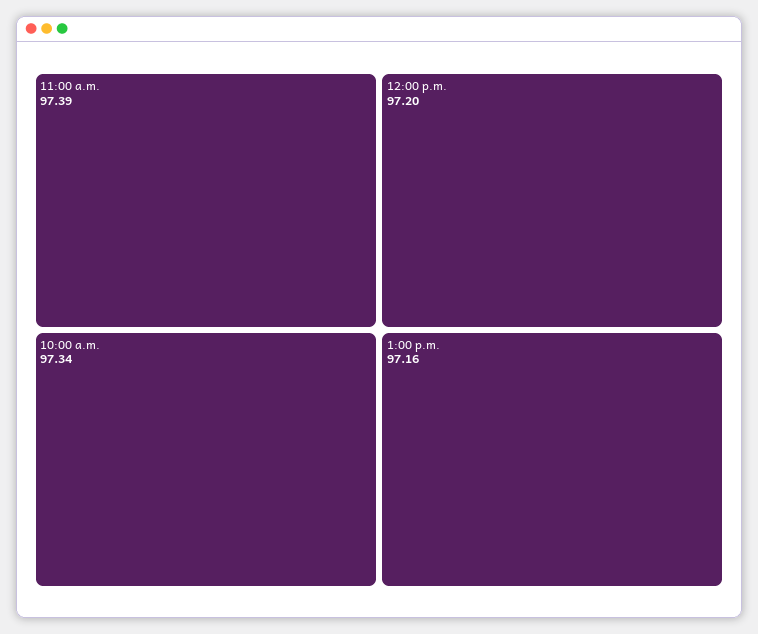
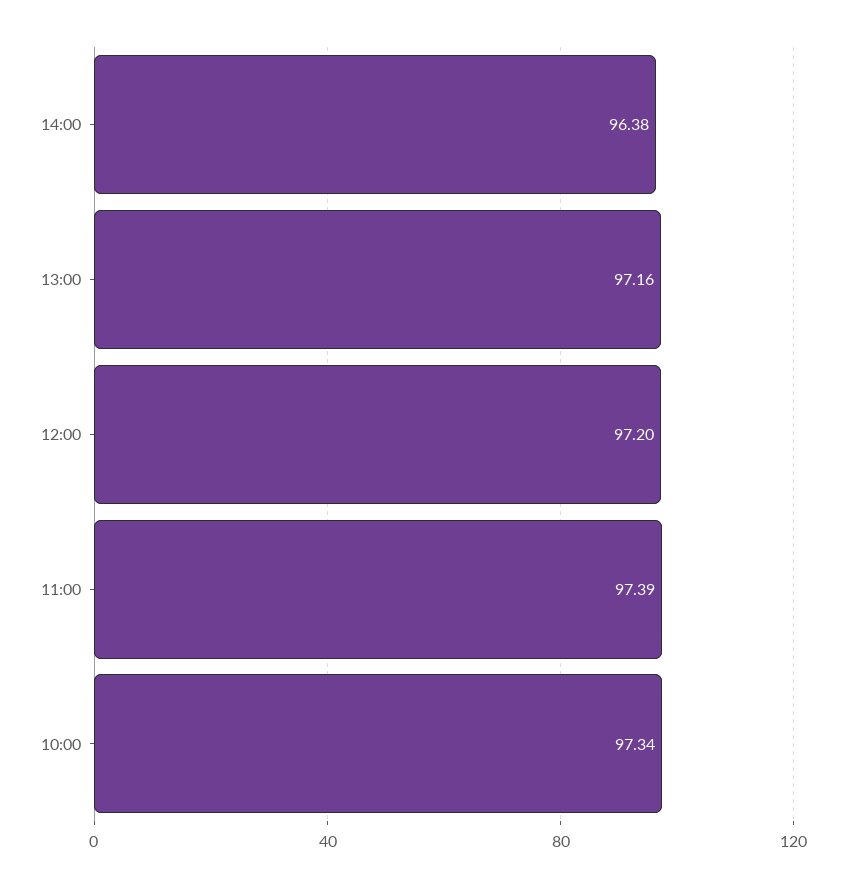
14:00: none -> 96.38

